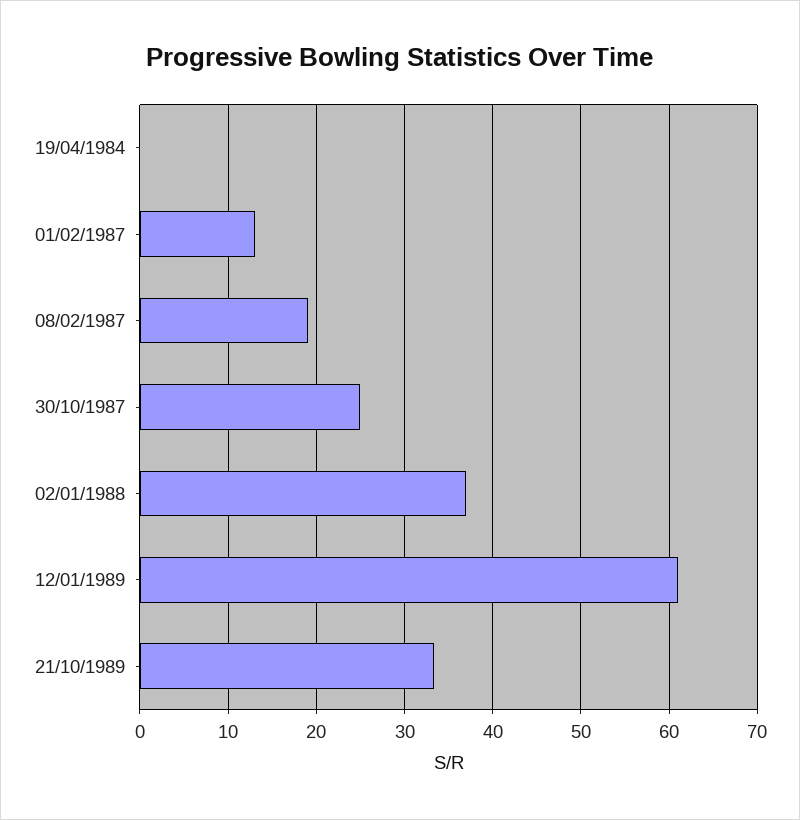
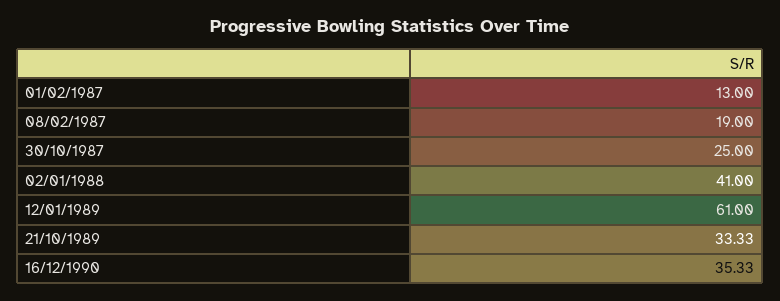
19/04/1984: 0 -> none
02/01/1988: 37 -> 41
16/12/1990: none -> 35.33

